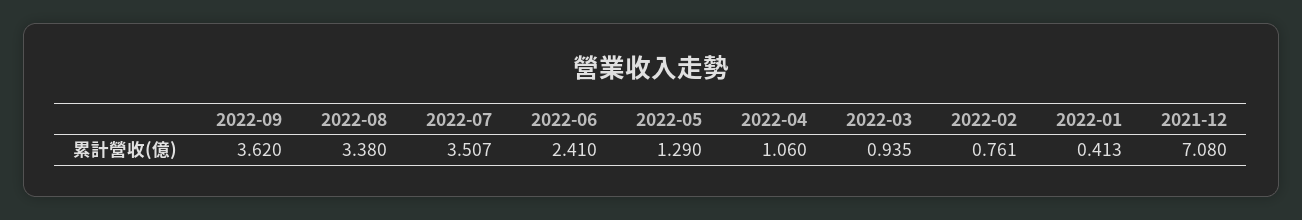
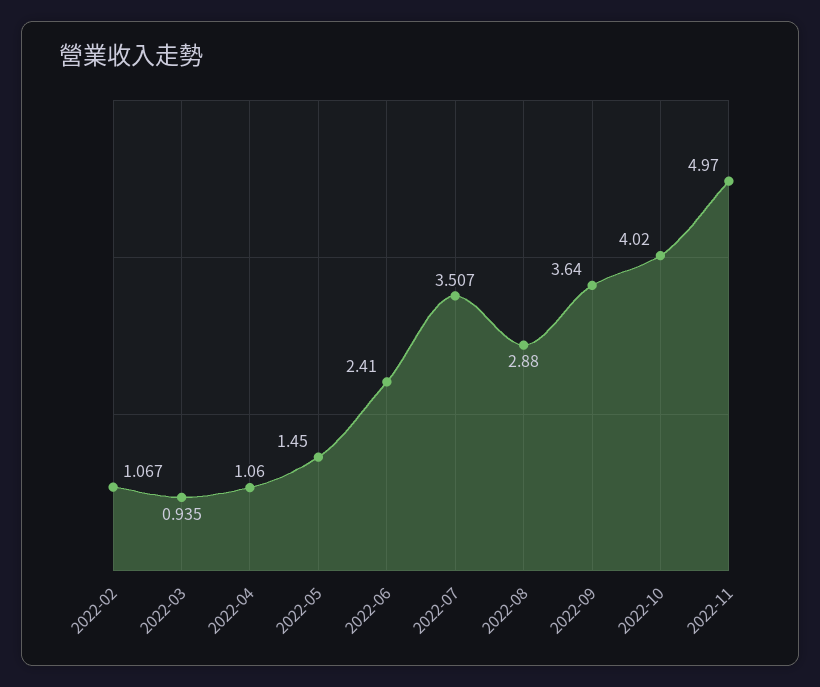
2022-09: 3.62 -> 3.64
2022-08: 3.38 -> 2.88
2022-05: 1.29 -> 1.45
2022-02: 0.761 -> 1.067
2022-01: 0.413 -> none
2021-12: 7.08 -> none
2022-10: none -> 4.02
2022-11: none -> 4.97

